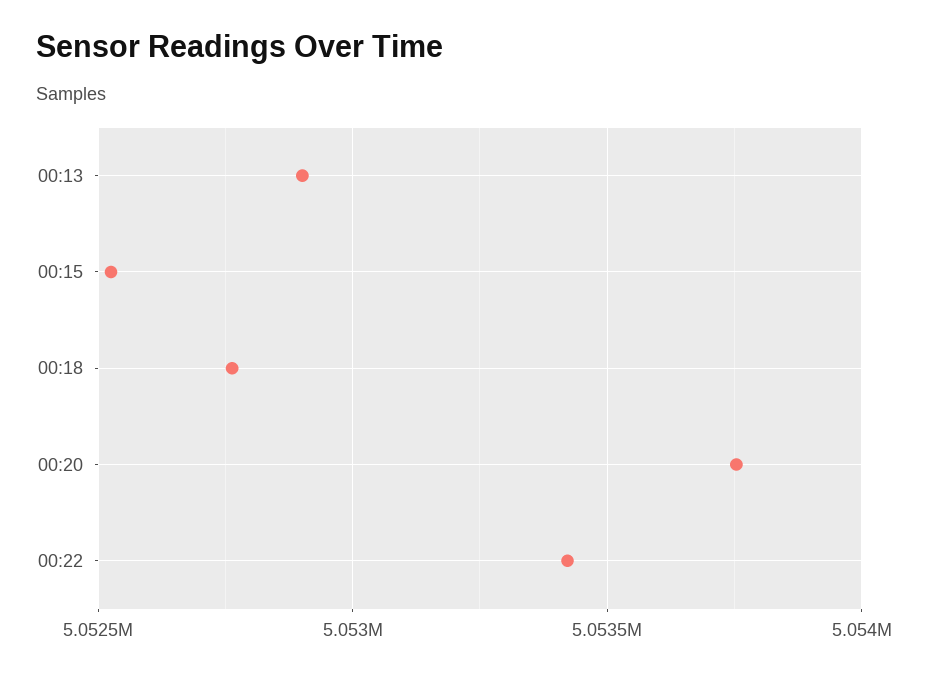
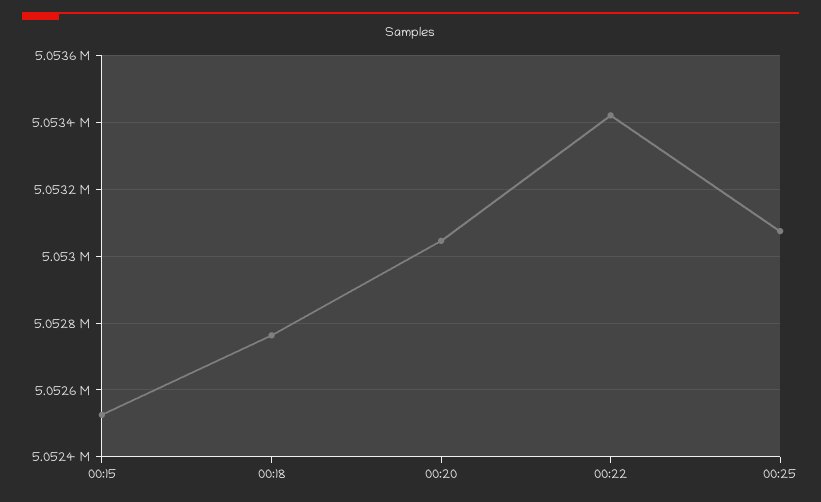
00:13: 5052900 -> none
00:20: 5053750 -> 5053040
00:25: none -> 5053080

